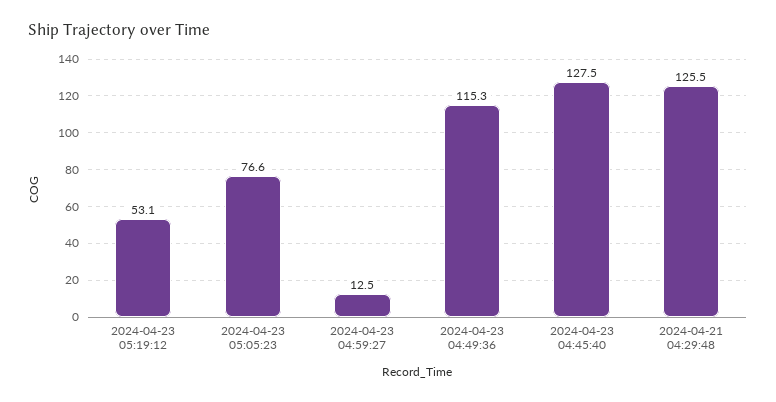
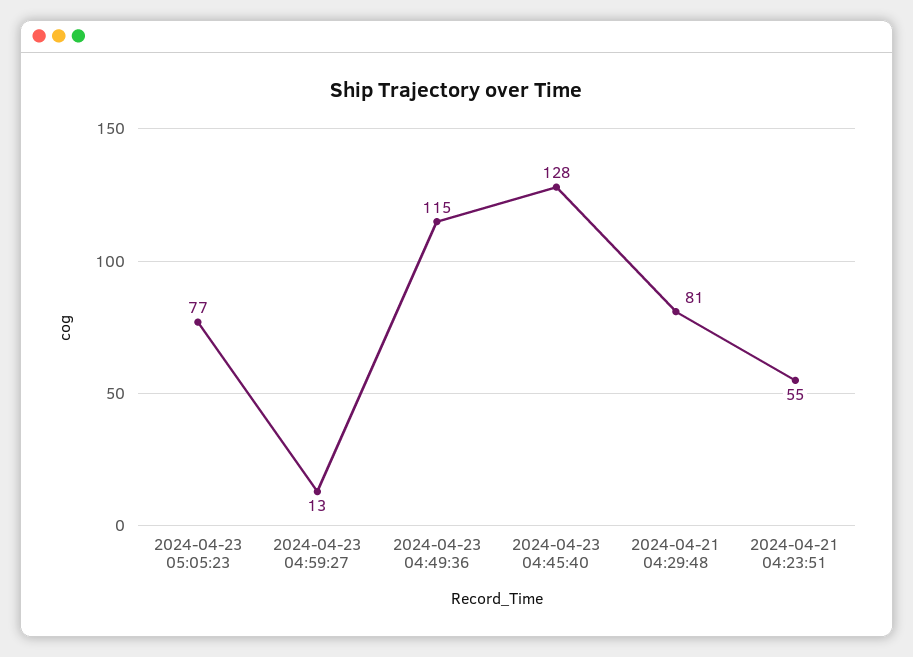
2024-04-23 05:19:12: 53.1 -> none
2024-04-21 04:29:48: 125.5 -> 81
2024-04-21 04:23:51: none -> 55

